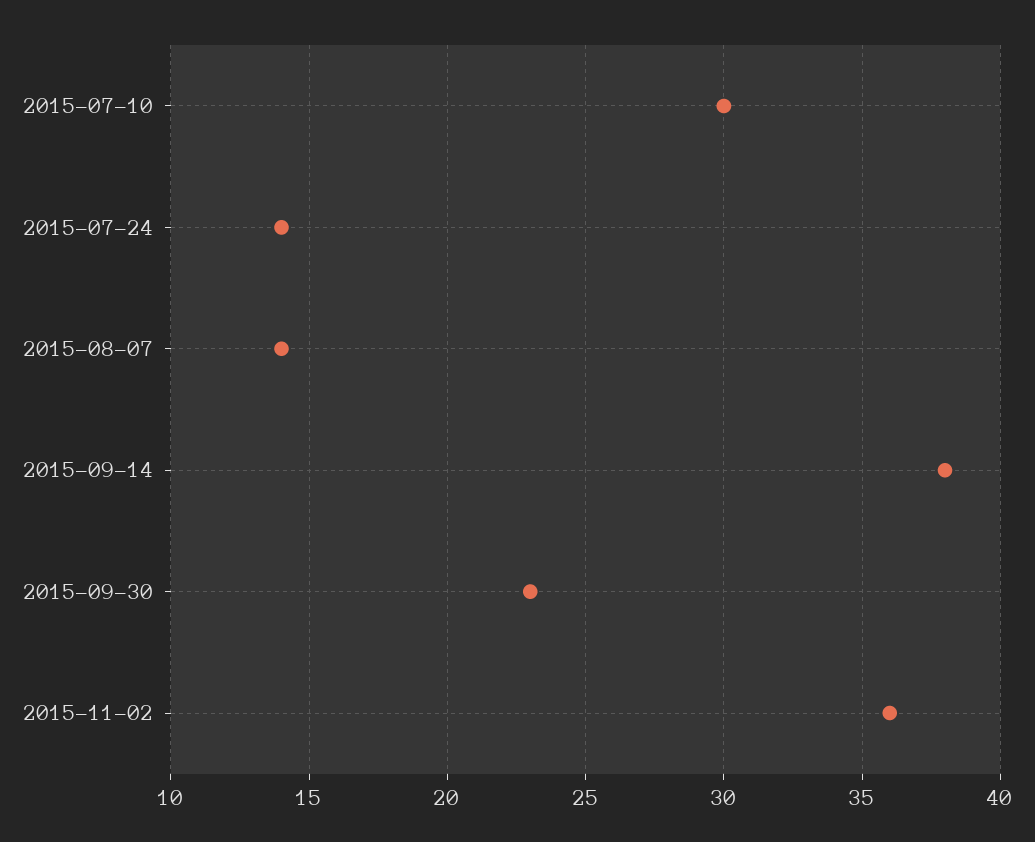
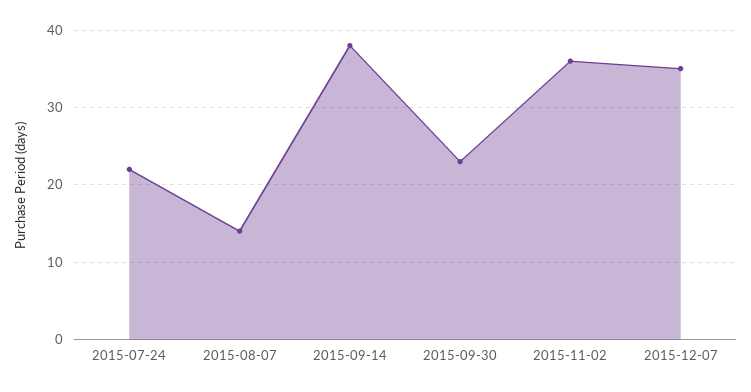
2015-07-10: 30 -> none
2015-07-24: 14 -> 22
2015-12-07: none -> 35

